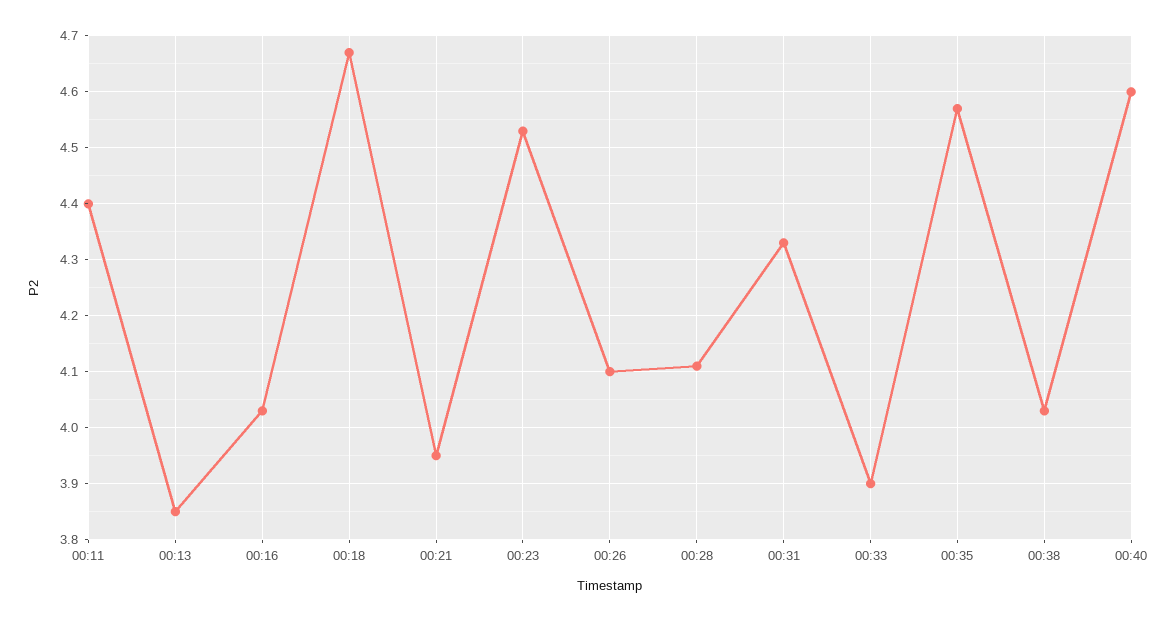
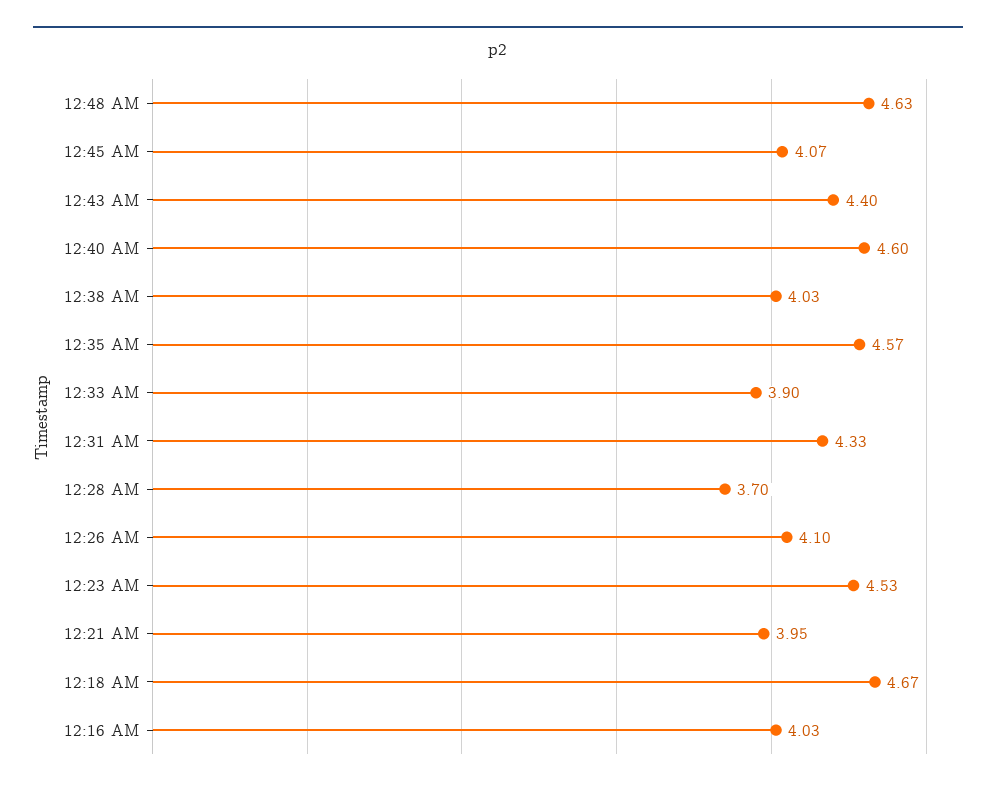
00:11: 4.4 -> none
00:13: 3.85 -> none
00:28: 4.1 -> 3.7
12:48 AM: none -> 4.63
12:45 AM: none -> 4.07
12:43 AM: none -> 4.4

